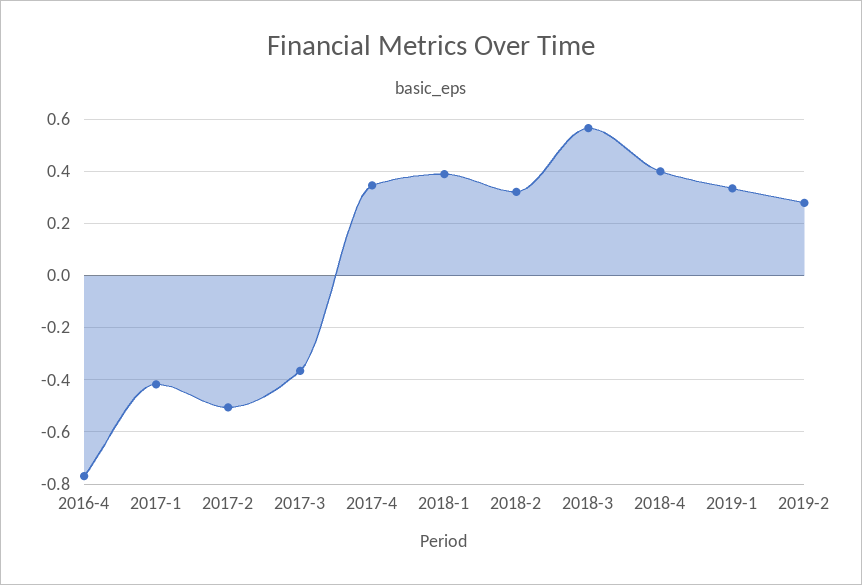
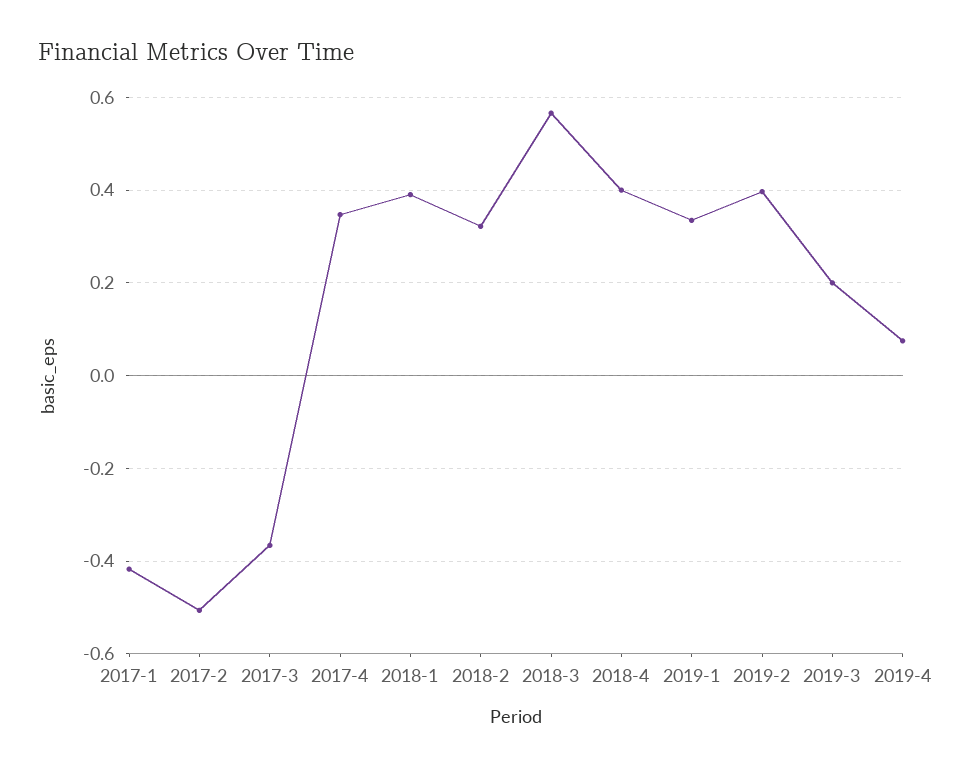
2016-4: -0.775 -> none
2019-2: 0.275 -> 0.4
2019-3: none -> 0.2
2019-4: none -> 0.08

